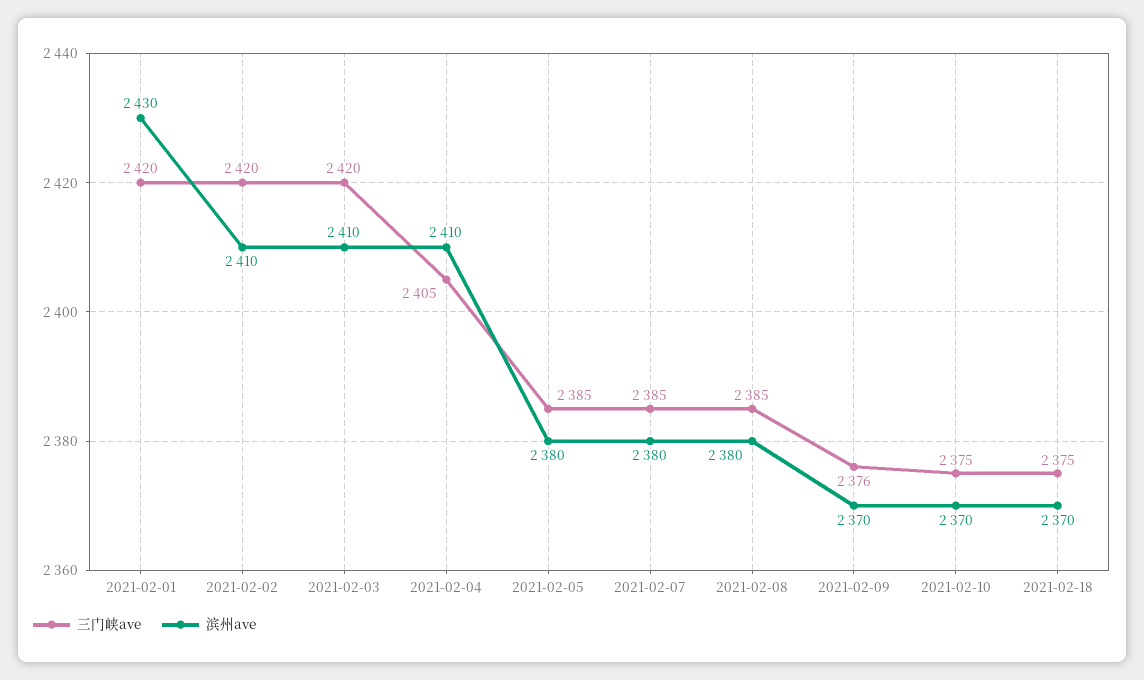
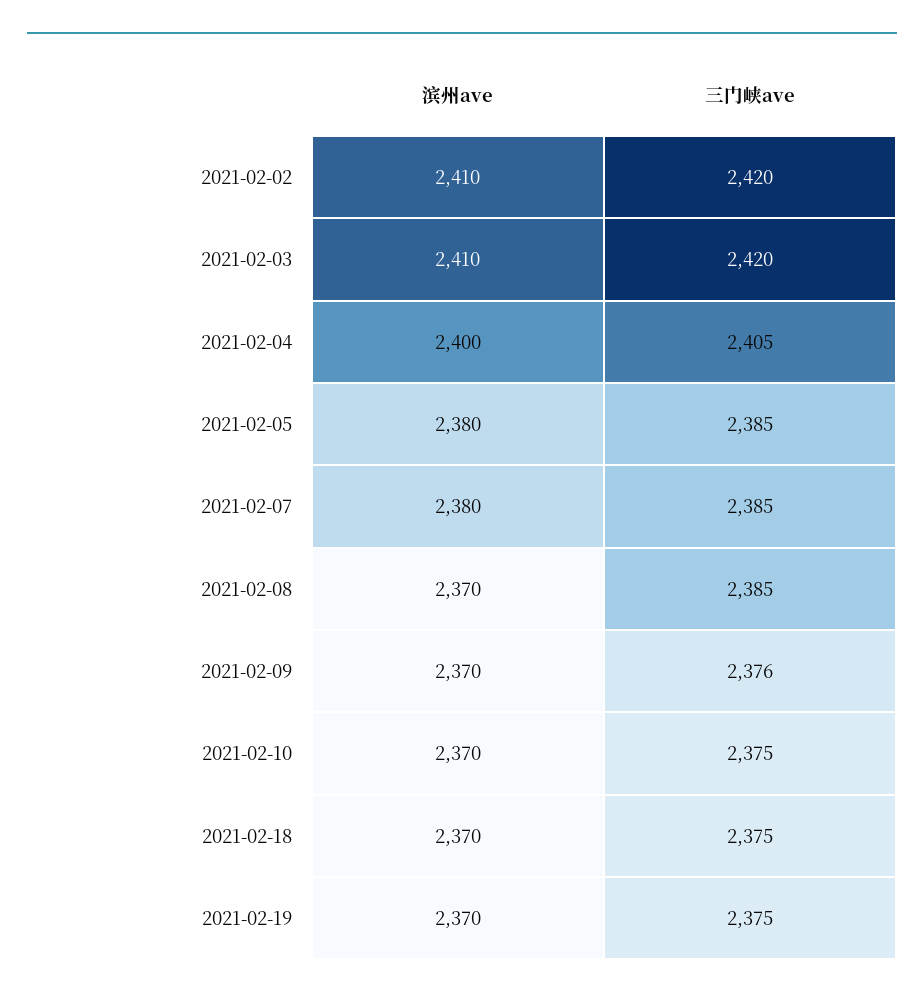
三门峡ave, 2021-02-01: 2420 -> none
滨州ave, 2021-02-01: 2430 -> none
滨州ave, 2021-02-04: 2410 -> 2400
滨州ave, 2021-02-08: 2380 -> 2370
滨州ave, 2021-02-19: none -> 2370
三门峡ave, 2021-02-19: none -> 2375

